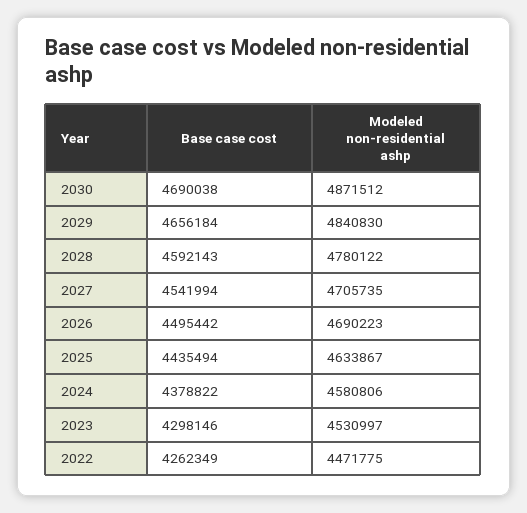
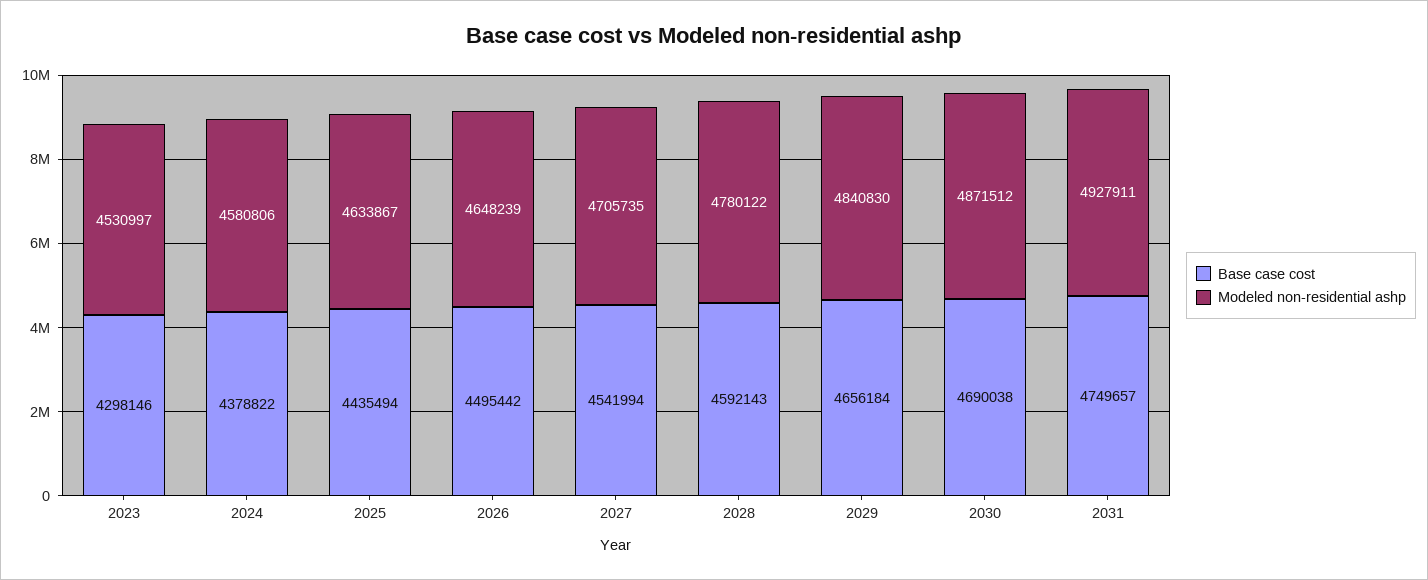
Modeled non-residential ashp, 2026: 4690223 -> 4648239
Base case cost, 2022: 4262349 -> none
Modeled non-residential ashp, 2022: 4471775 -> none
Base case cost, 2031: none -> 4749657
Modeled non-residential ashp, 2031: none -> 4927911

